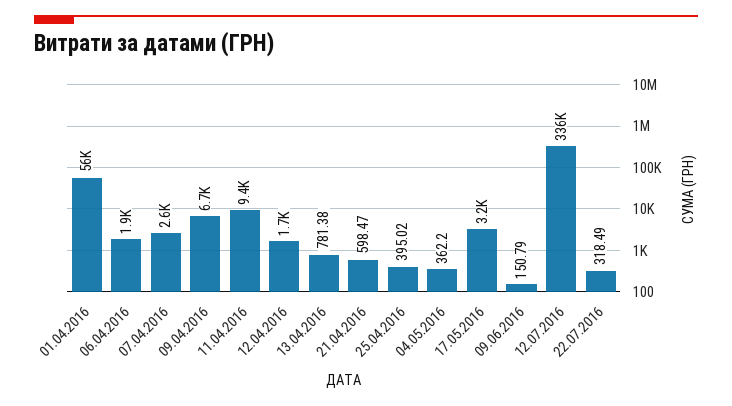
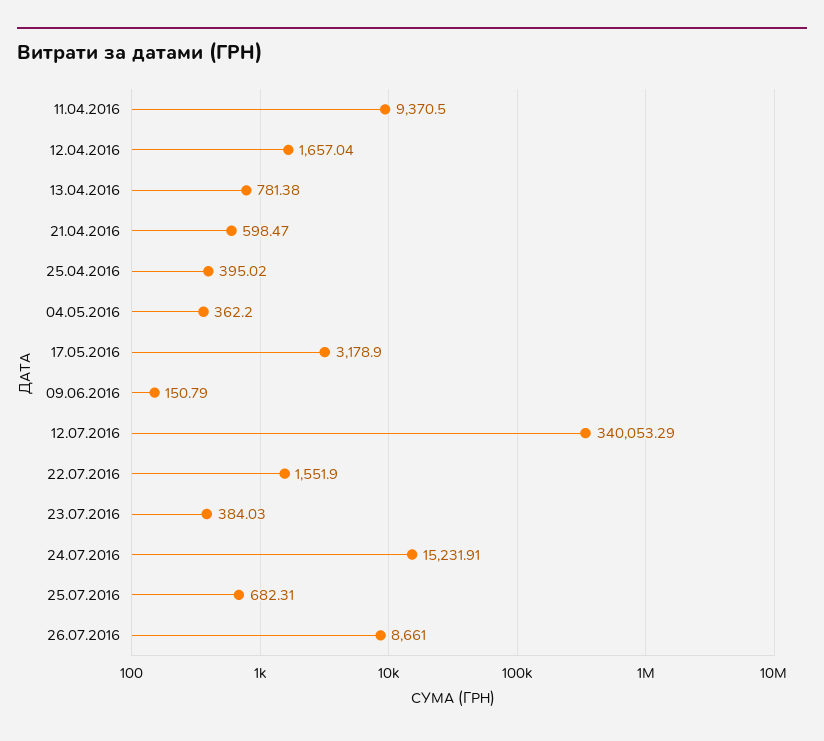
01.04.2016: 56000 -> none
06.04.2016: 1900 -> none
07.04.2016: 2600 -> none
09.04.2016: 6700 -> none
12.07.2016: 336000 -> 340053.29
22.07.2016: 318.49 -> 1551.9
23.07.2016: none -> 384.03
24.07.2016: none -> 15231.91
25.07.2016: none -> 682.31
26.07.2016: none -> 8661

